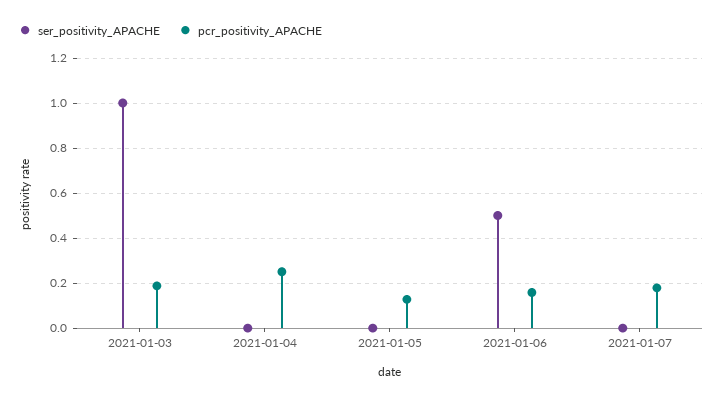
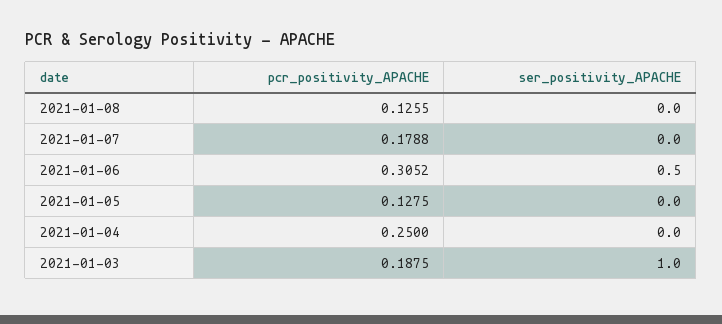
pcr_positivity_APACHE, 2021-01-06: 0.15 -> 0.3052
pcr_positivity_APACHE, 2021-01-08: none -> 0.1255
ser_positivity_APACHE, 2021-01-08: none -> 0

